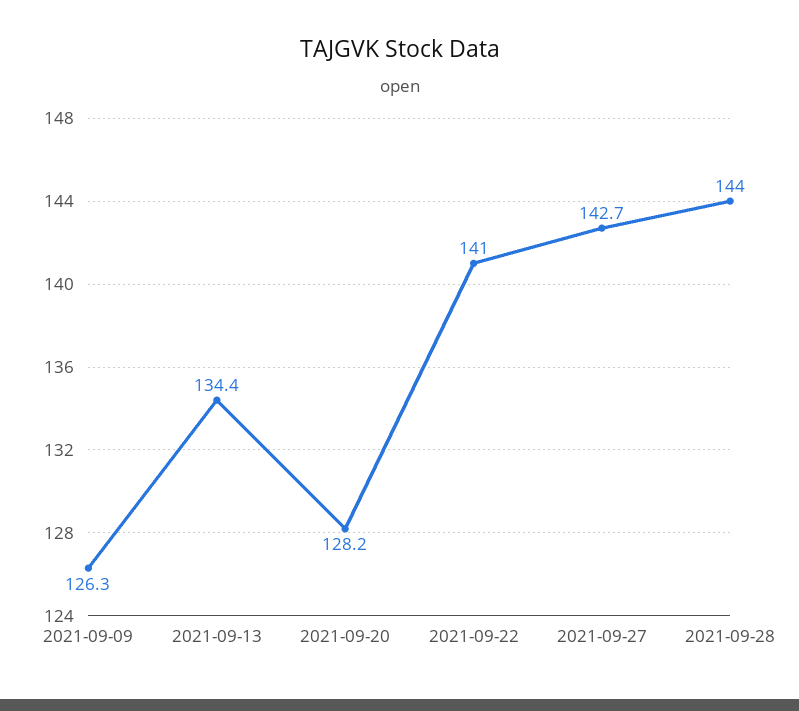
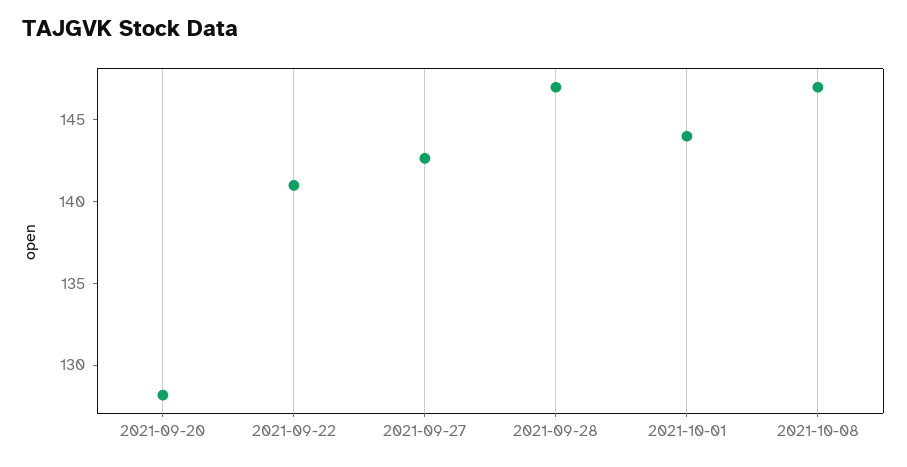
2021-09-09: 126.3 -> none
2021-09-13: 134.4 -> none
2021-09-28: 144 -> 147
2021-10-01: none -> 144
2021-10-08: none -> 147

